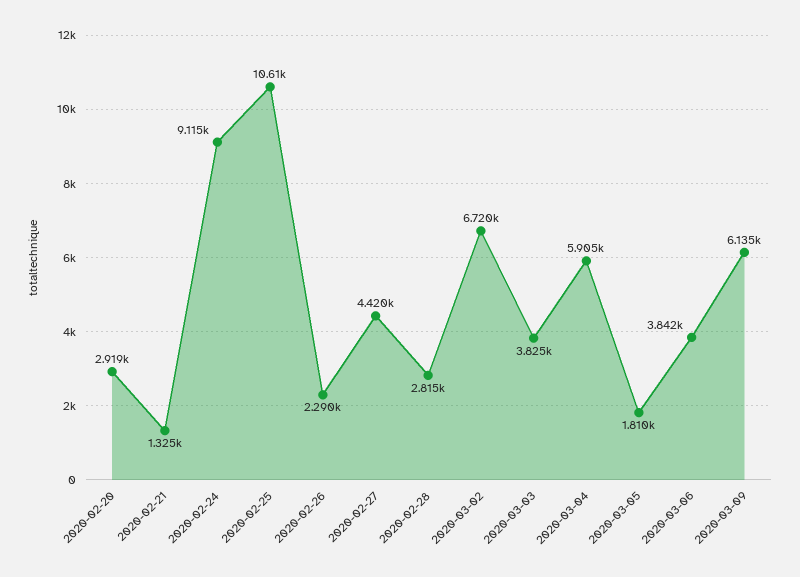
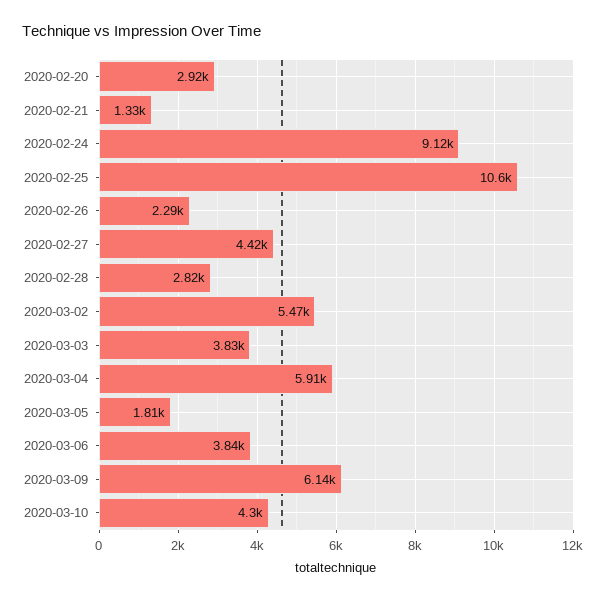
2020-03-02: 6720 -> 5470
2020-03-10: none -> 4300

